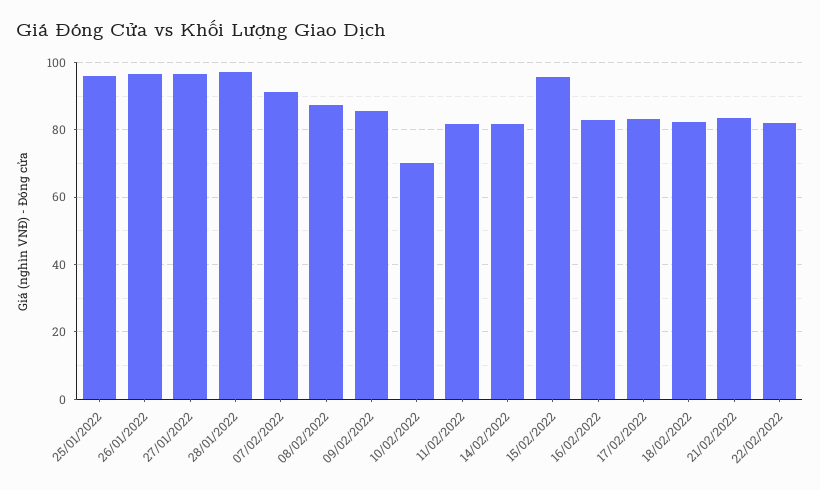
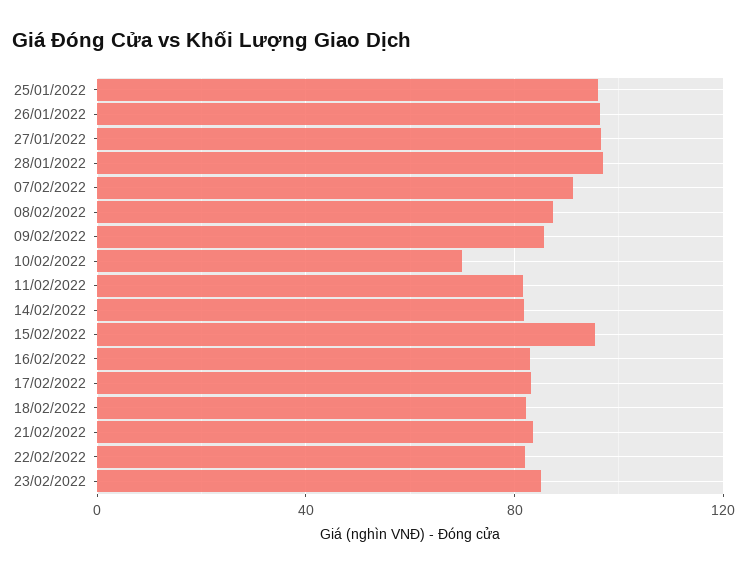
23/02/2022: none -> 85

